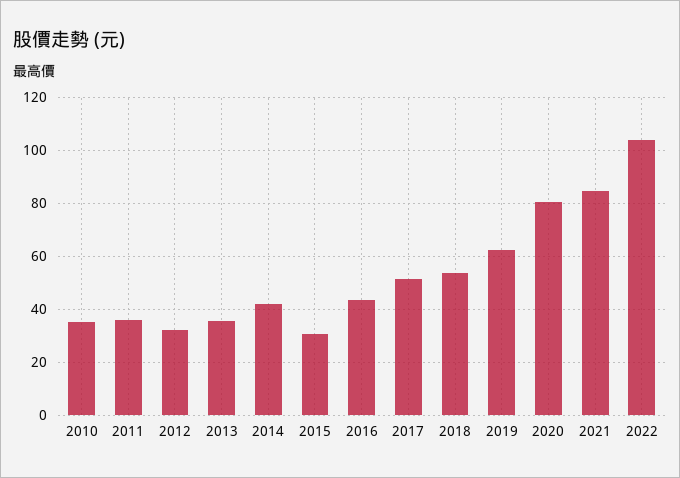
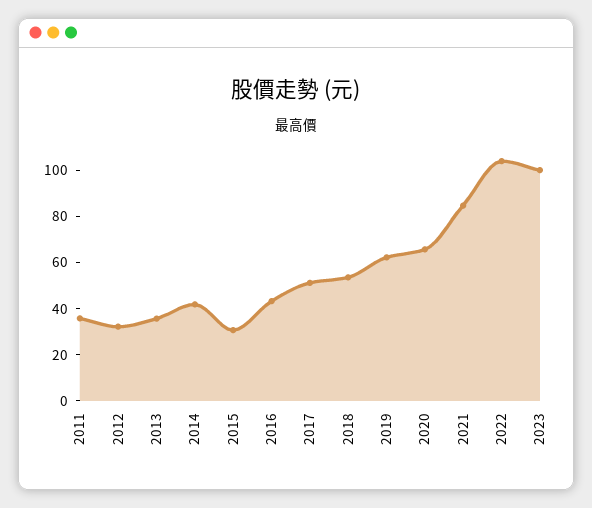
2010: 35 -> none
2020: 80 -> 65
2023: none -> 100

